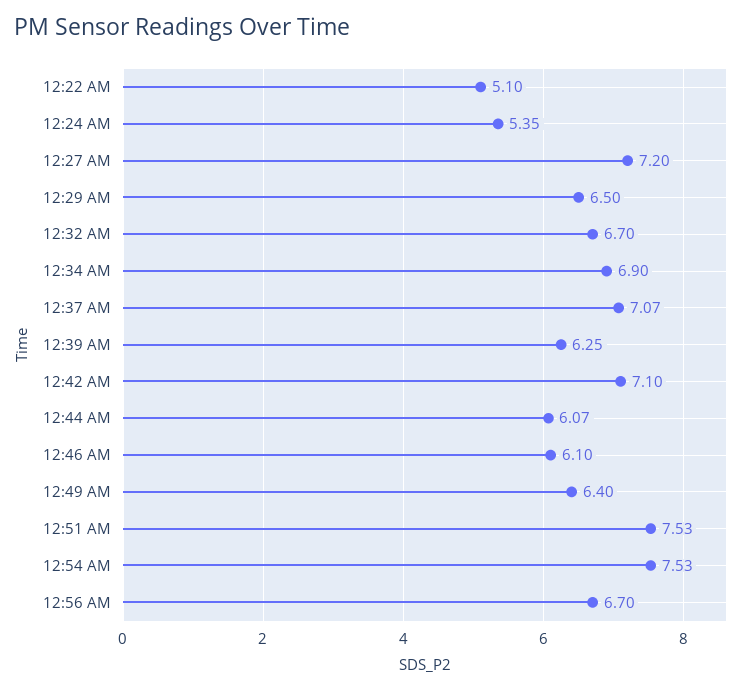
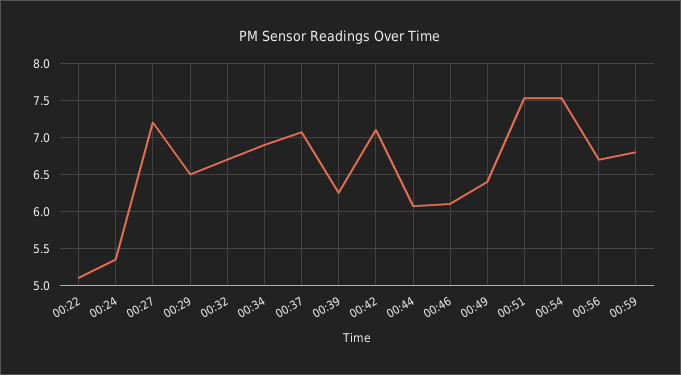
00:59: none -> 6.8

